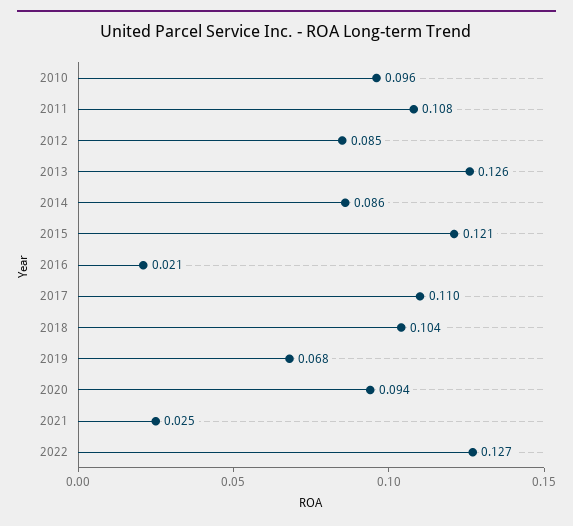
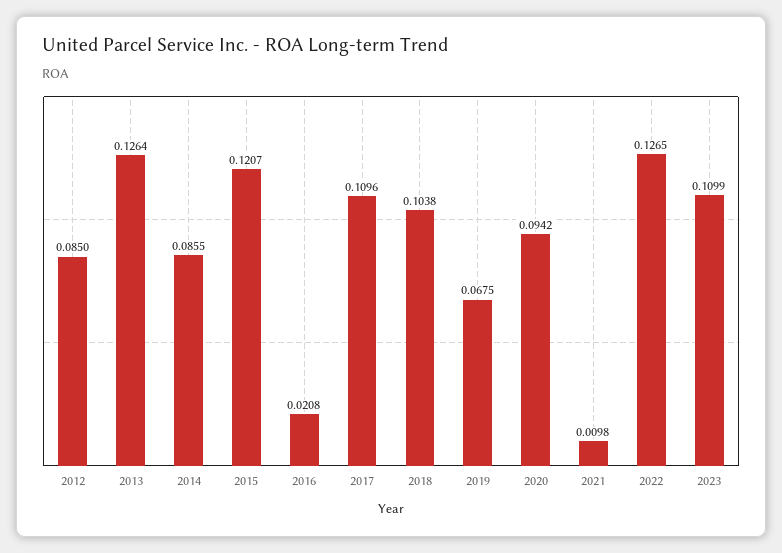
2010: 0.096 -> none
2011: 0.108 -> none
2021: 0.025 -> 0.0098
2023: none -> 0.1099

